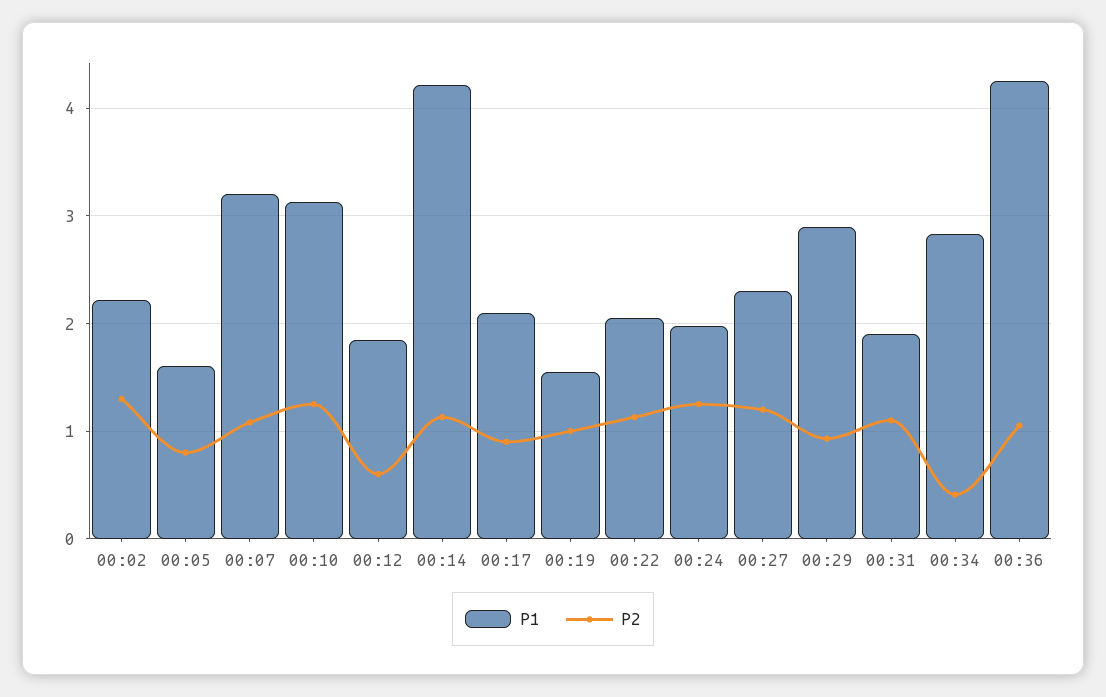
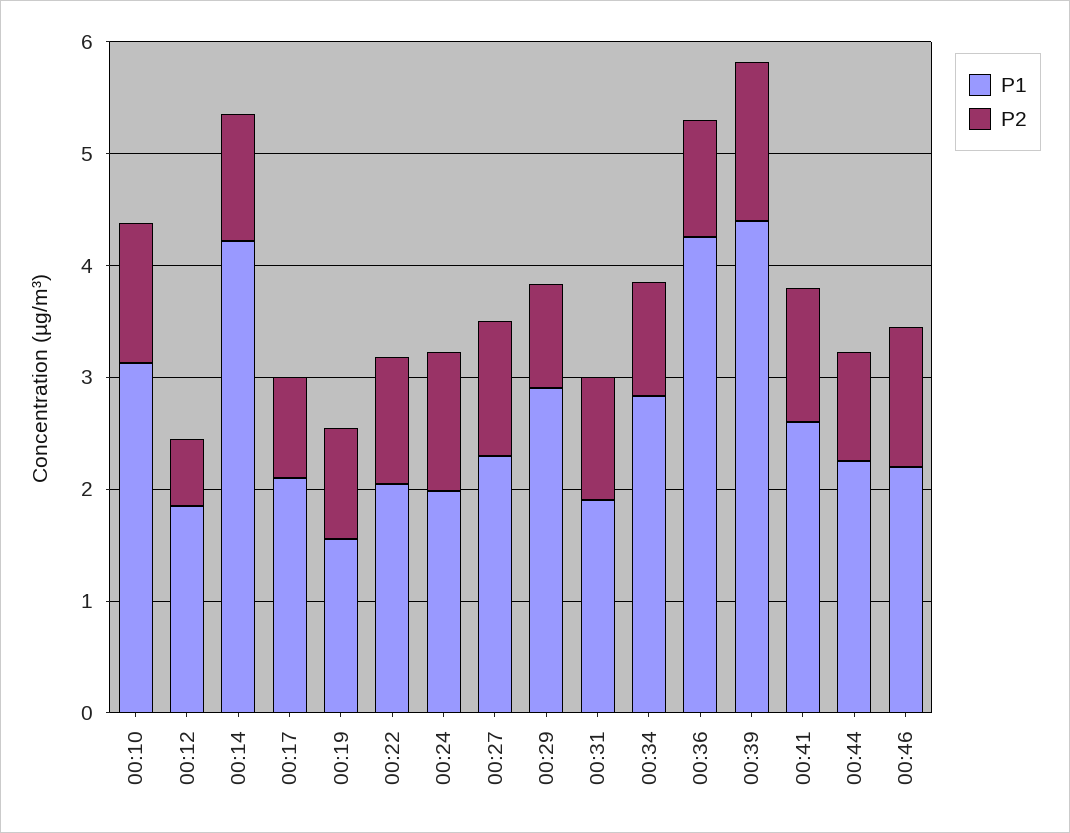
P1, 00:02: 2.2 -> none
P2, 00:02: 1.3 -> none
P1, 00:05: 1.6 -> none
P2, 00:05: 0.8 -> none
P1, 00:07: 3.2 -> none
P2, 00:07: 1.1 -> none
P2, 00:34: 0.4 -> 1
P1, 00:39: none -> 4.4
P2, 00:39: none -> 1.4
P1, 00:41: none -> 2.6
P2, 00:41: none -> 1.2
P1, 00:44: none -> 2.2
P2, 00:44: none -> 1
P1, 00:46: none -> 2.2
P2, 00:46: none -> 1.2

